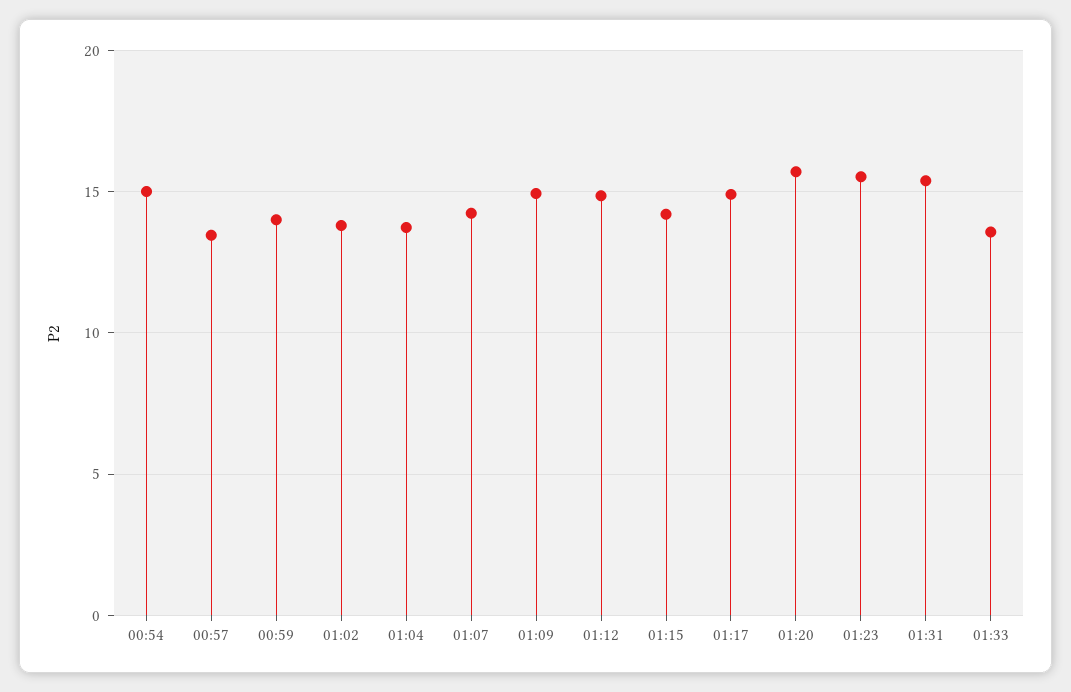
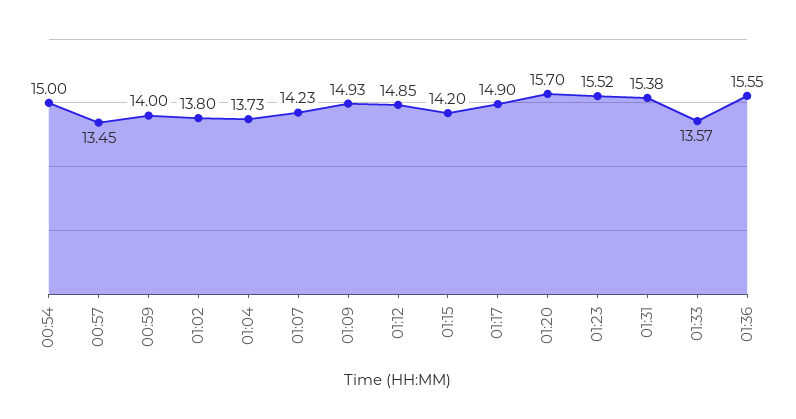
01:36: none -> 15.55

